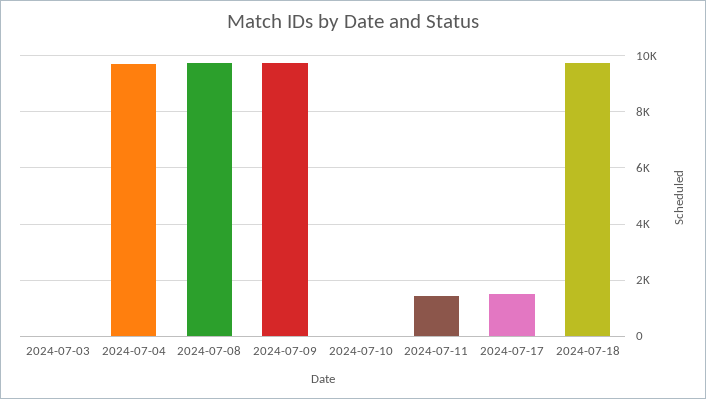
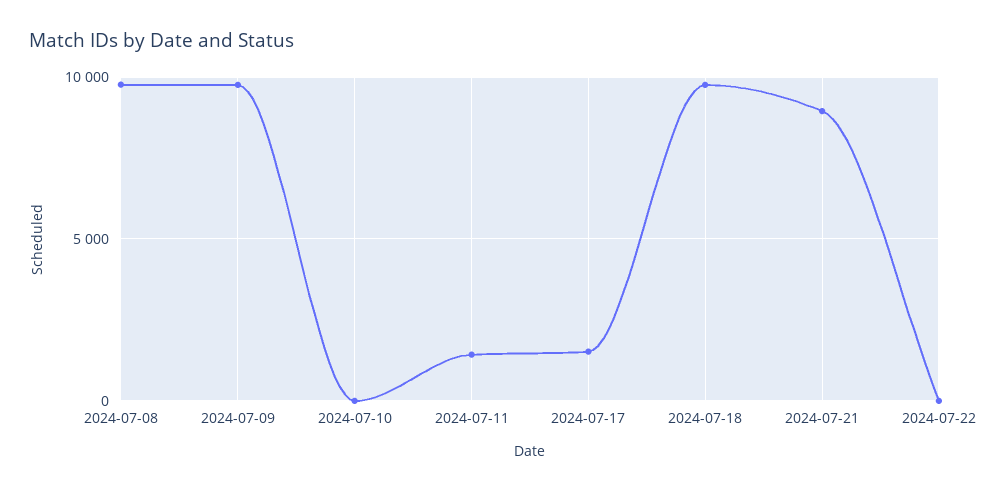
2024-07-03: 0 -> none
2024-07-04: 9750 -> none
2024-07-21: none -> 9000
2024-07-22: none -> 0

